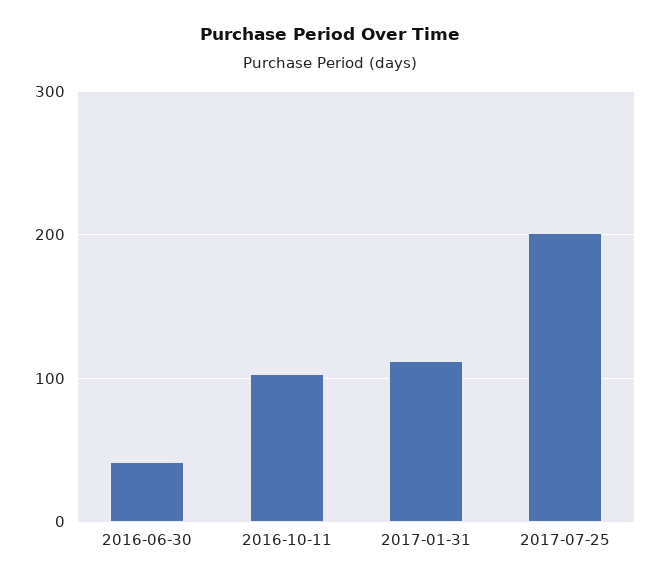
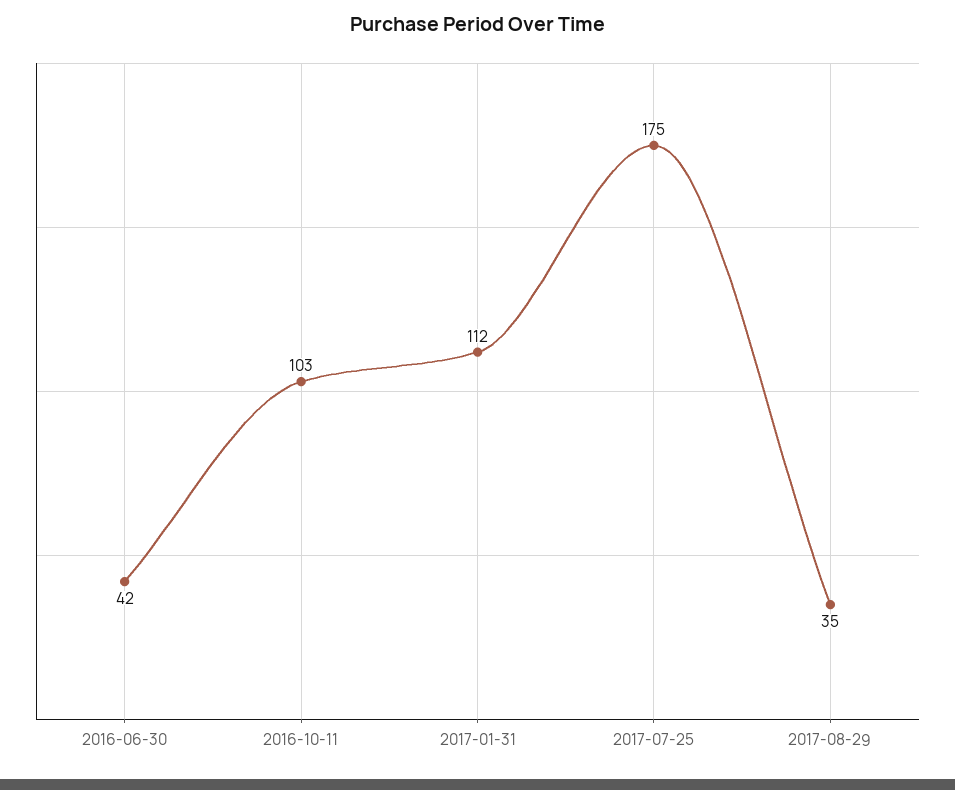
2017-07-25: 200 -> 175
2017-08-29: none -> 35

